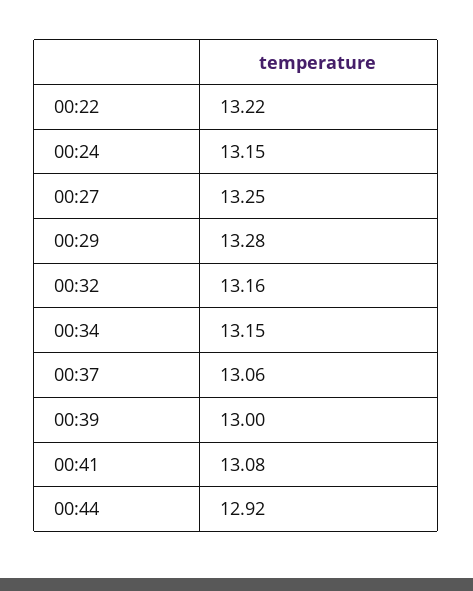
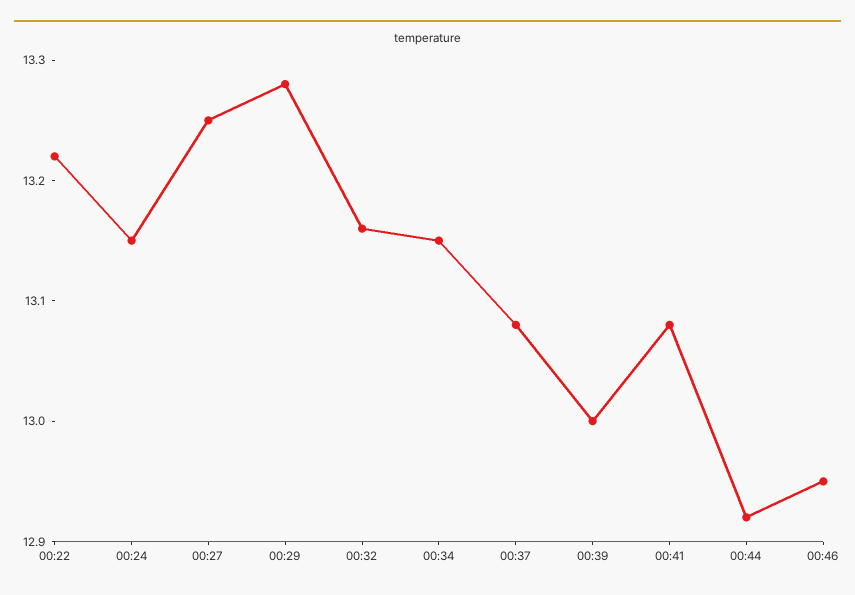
00:37: 13.06 -> 13.08
00:46: none -> 12.95

